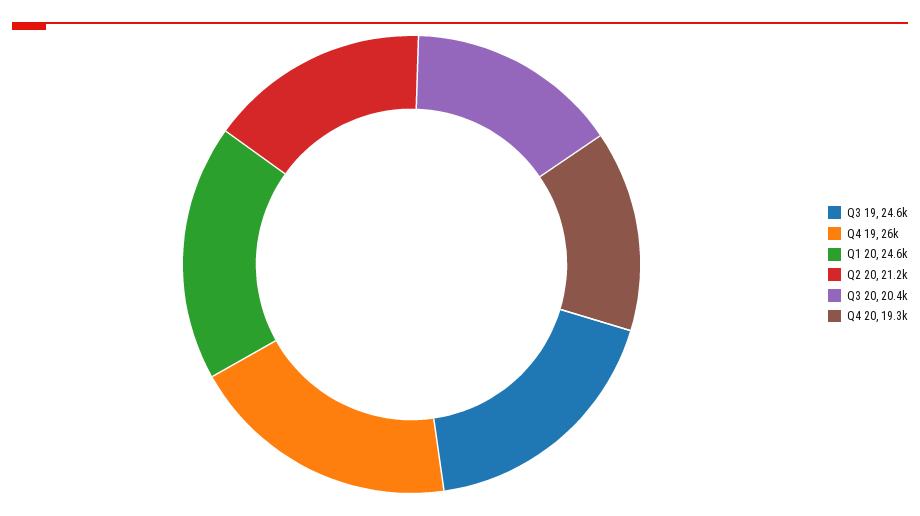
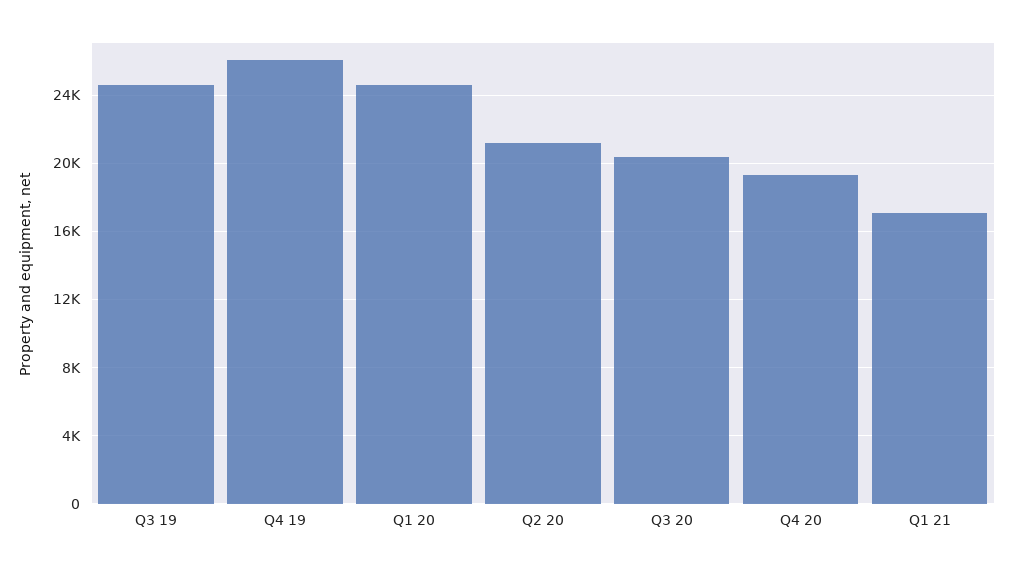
Q1 21: none -> 17000

